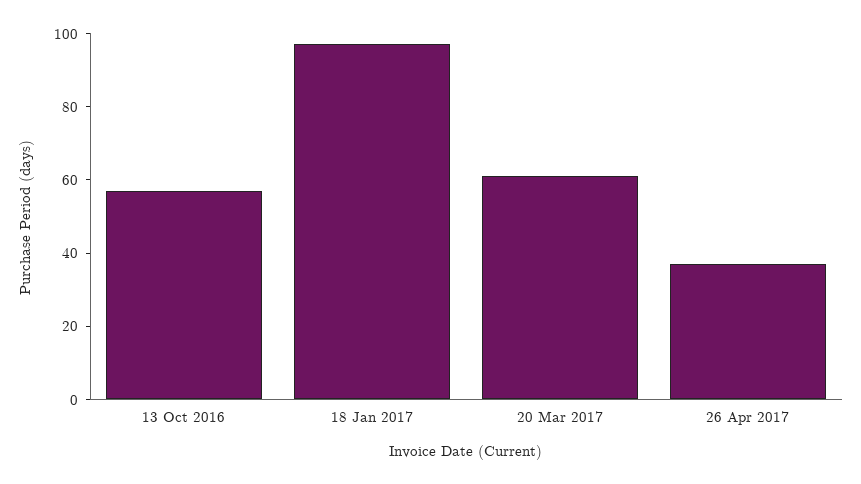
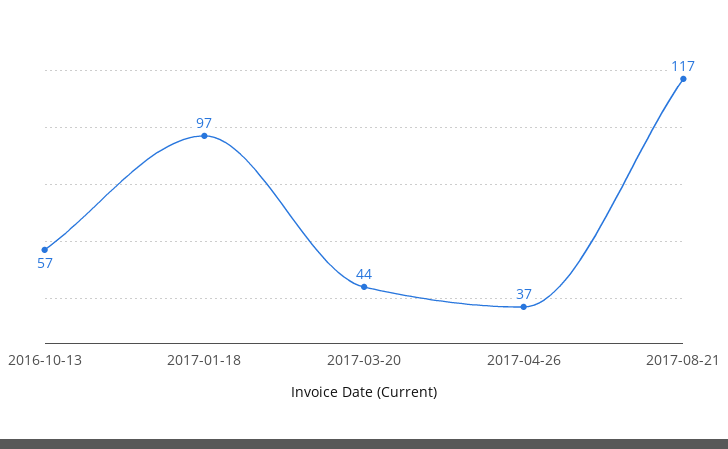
20 Mar 2017: 60 -> 44
2017-08-21: none -> 117

